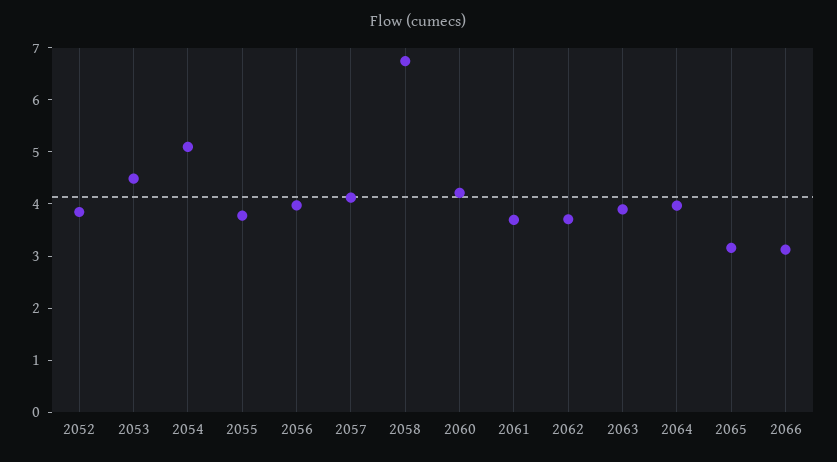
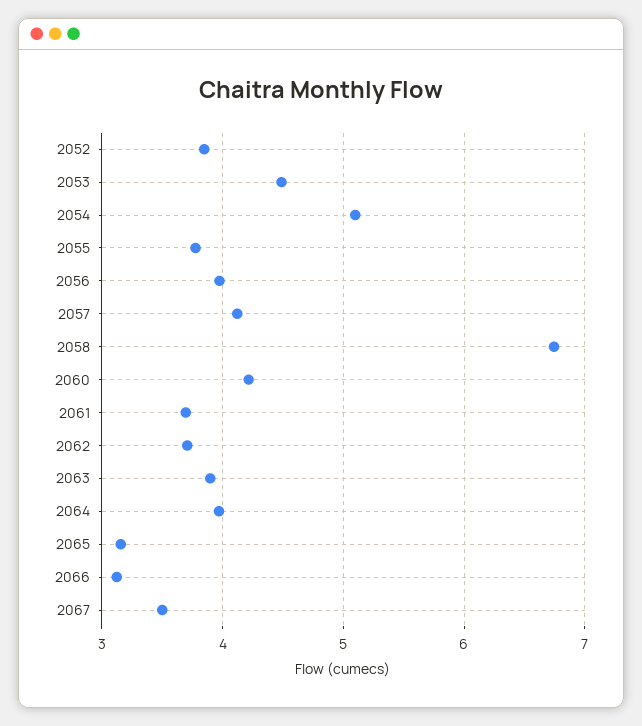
2067: none -> 3.5

